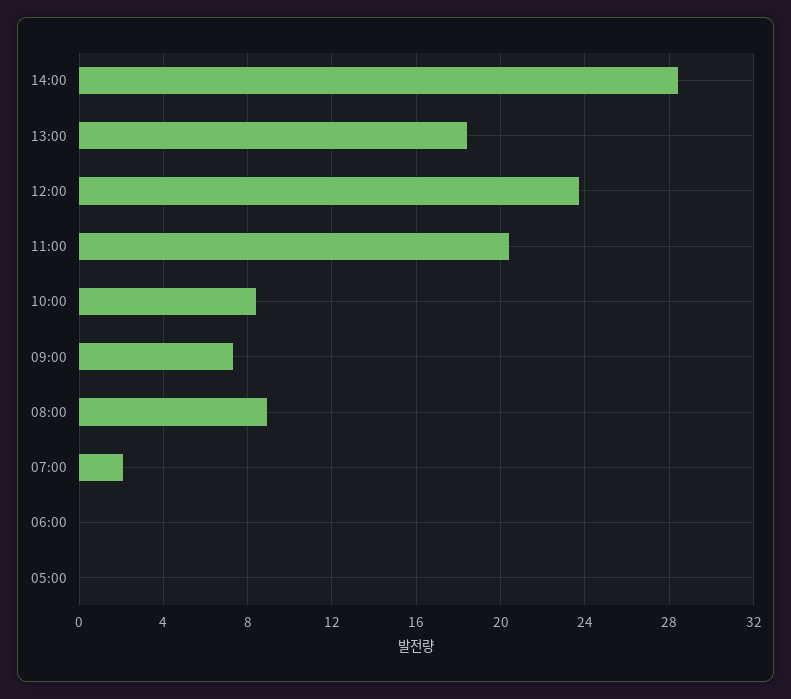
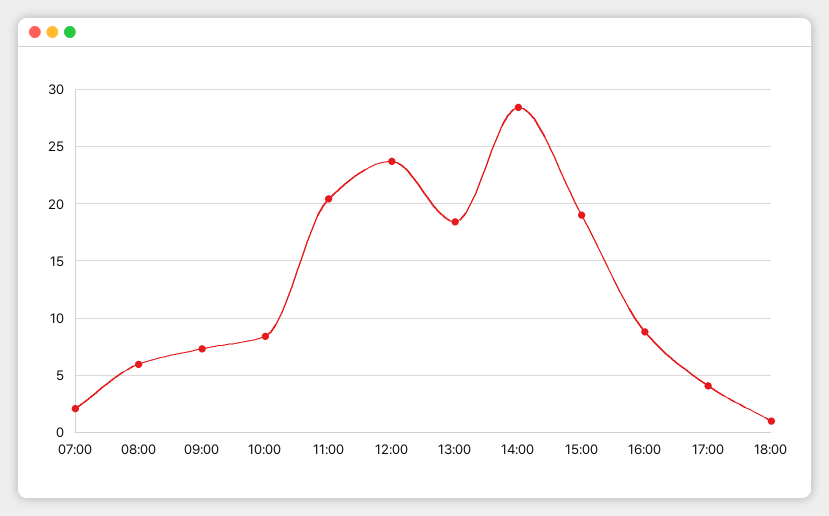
08:00: 9 -> 6
06:00: 0 -> none
05:00: 0 -> none
15:00: none -> 19
16:00: none -> 9
17:00: none -> 4
18:00: none -> 1

